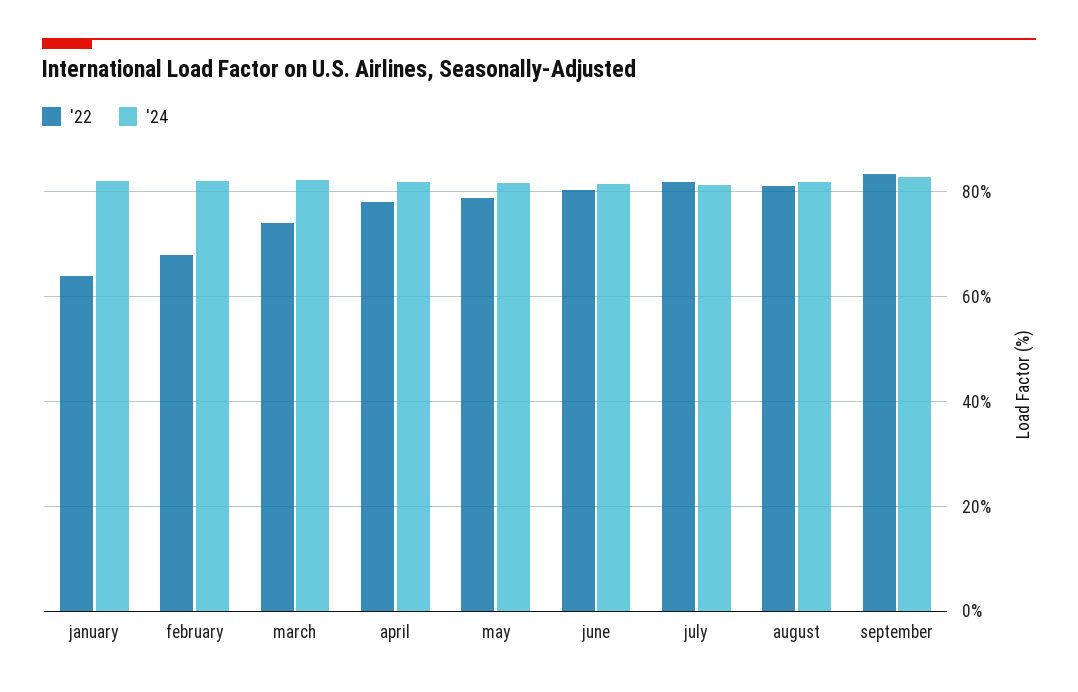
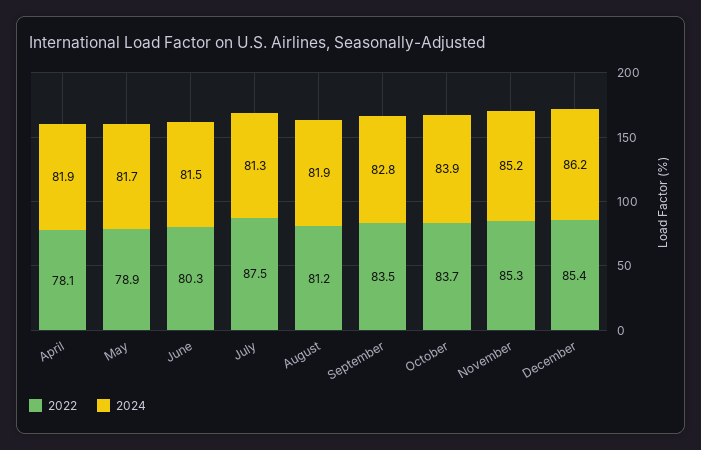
'22, january: 64 -> none
'24, january: 82 -> none
'22, february: 68 -> none
'24, february: 82 -> none
'22, march: 74 -> none
'24, march: 82 -> none
'22, july: 82 -> 87.5
'22, October: none -> 83.7
'24, October: none -> 83.9
'22, November: none -> 85.3
'24, November: none -> 85.2
'22, December: none -> 85.4
'24, December: none -> 86.2

